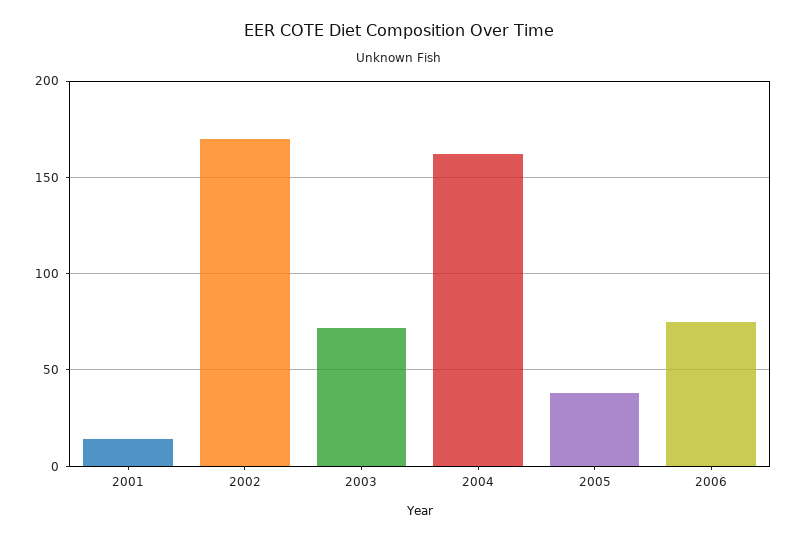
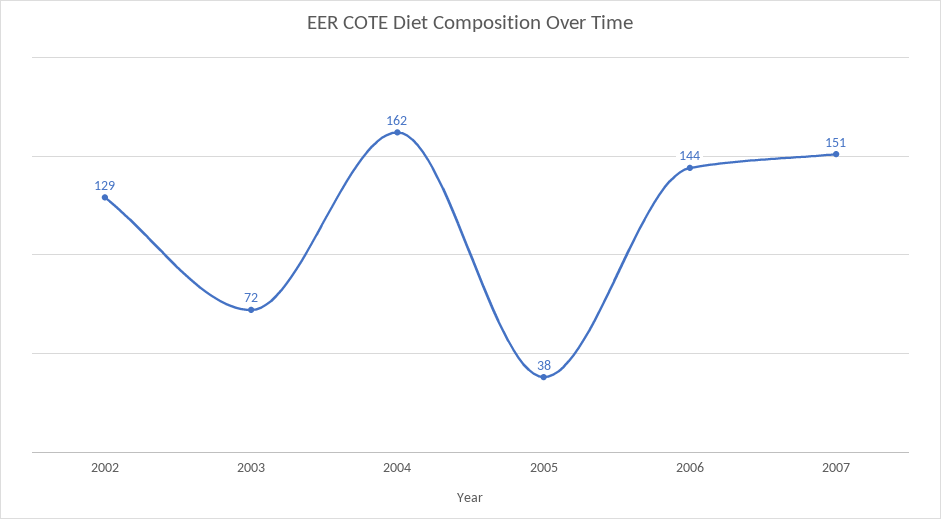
2001: 15 -> none
2002: 170 -> 129
2006: 75 -> 144
2007: none -> 151

